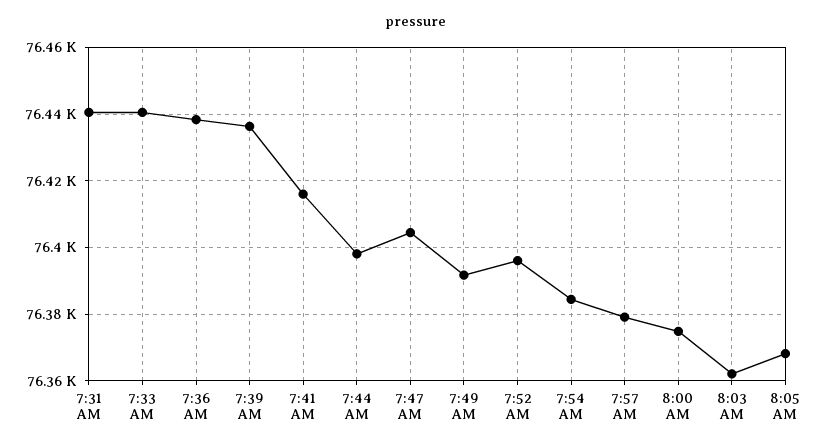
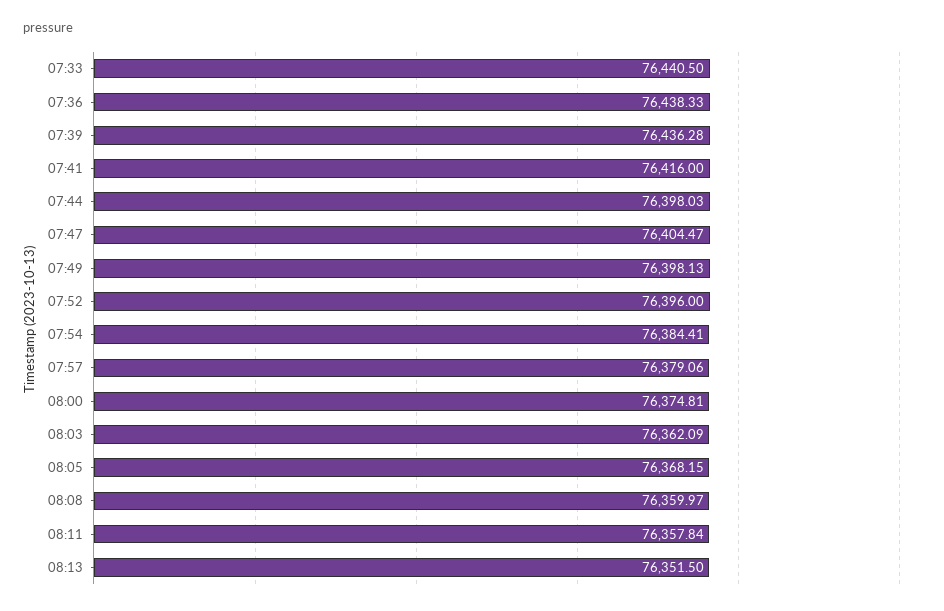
7:31 AM: 76440 -> none
7:49 AM: 76392 -> 76398.13
08:08: none -> 76359.97
08:11: none -> 76357.84
08:13: none -> 76351.5

